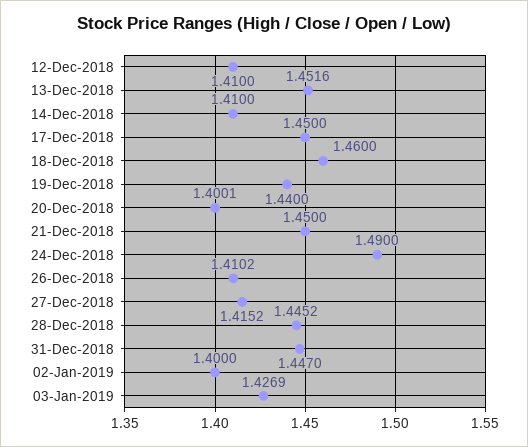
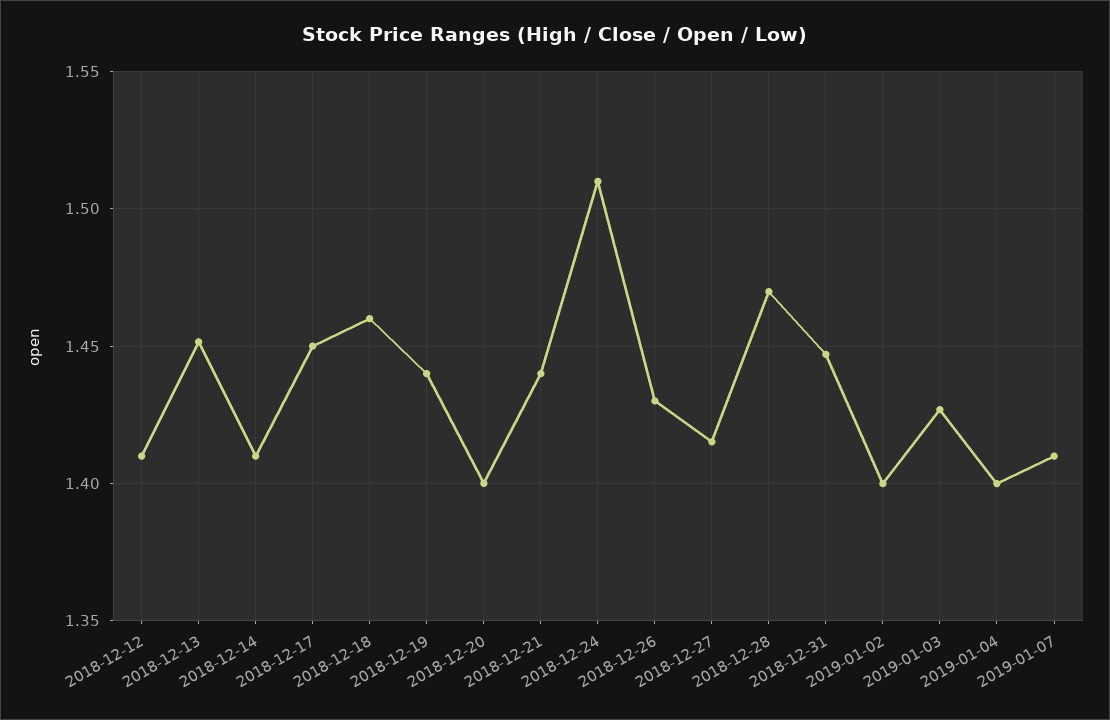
21-Dec-2018: 1.45 -> 1.44
24-Dec-2018: 1.49 -> 1.51
26-Dec-2018: 1.4102 -> 1.43
28-Dec-2018: 1.4452 -> 1.47
2019-01-04: none -> 1.4
2019-01-07: none -> 1.41

